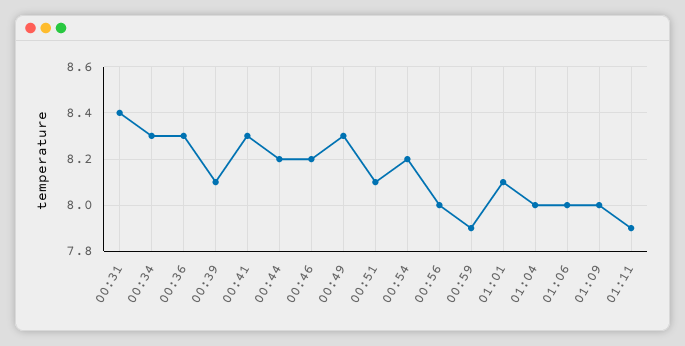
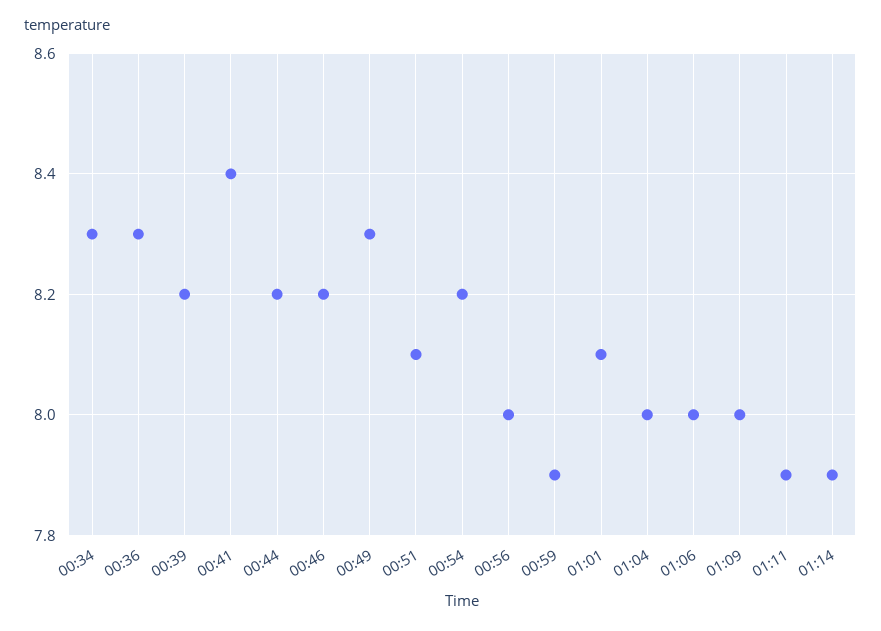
00:31: 8.4 -> none
00:39: 8.1 -> 8.2
00:41: 8.3 -> 8.4
01:14: none -> 7.9

